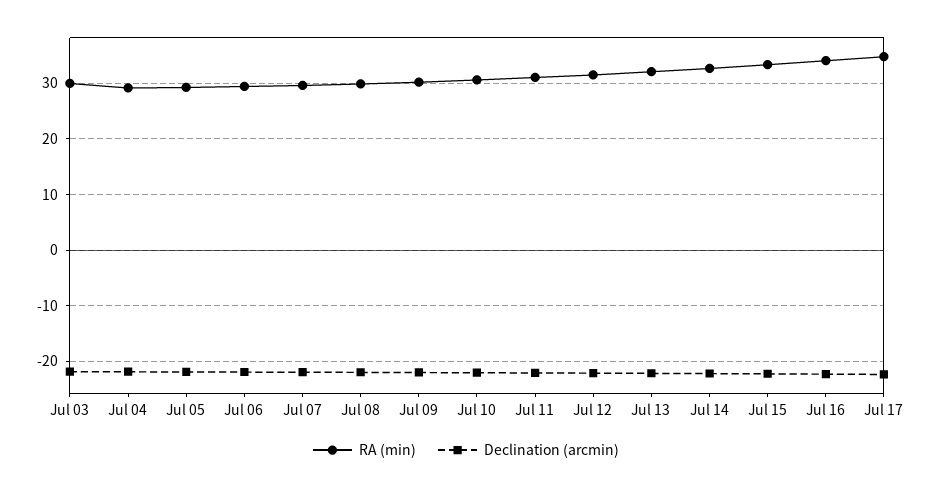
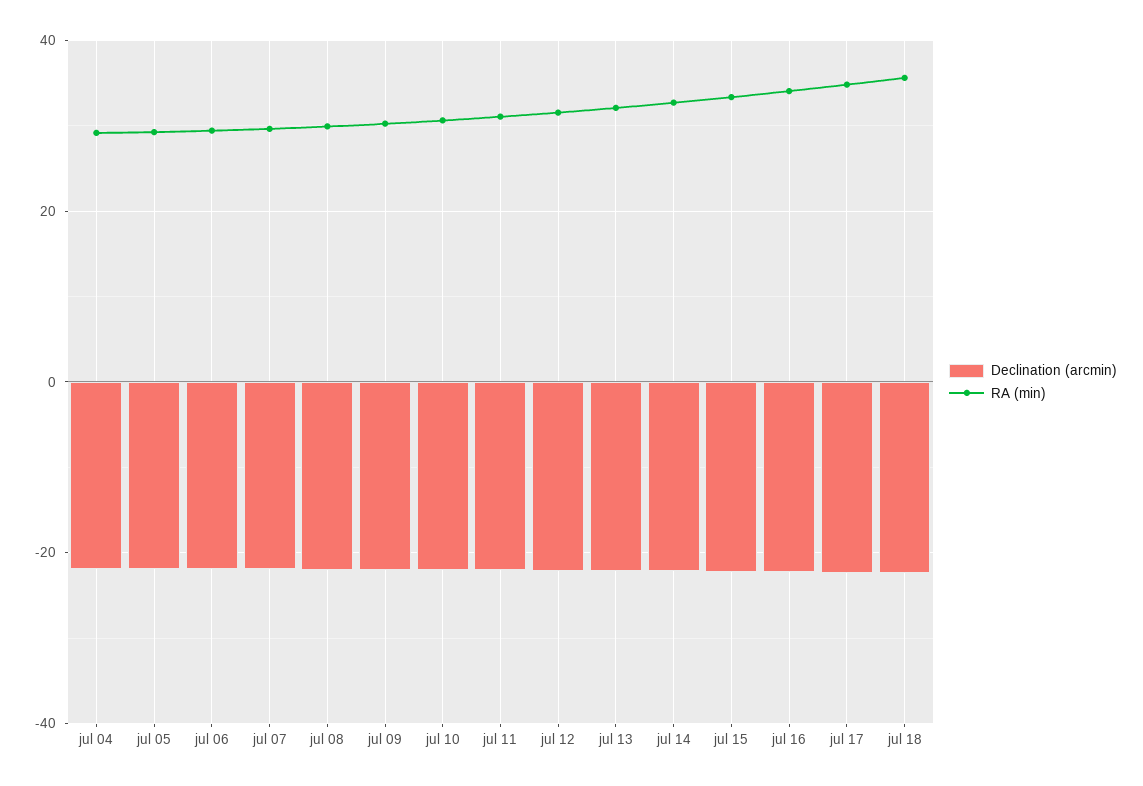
RA (min), Jul 03: 30 -> none
Declination (arcmin), Jul 03: -22 -> none
Declination (arcmin), jul 18: none -> -22
RA (min), jul 18: none -> 36

